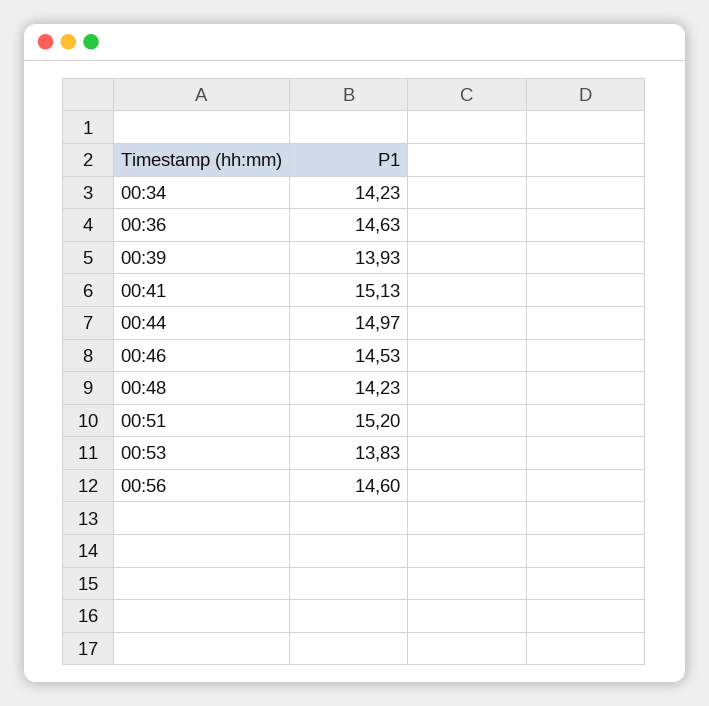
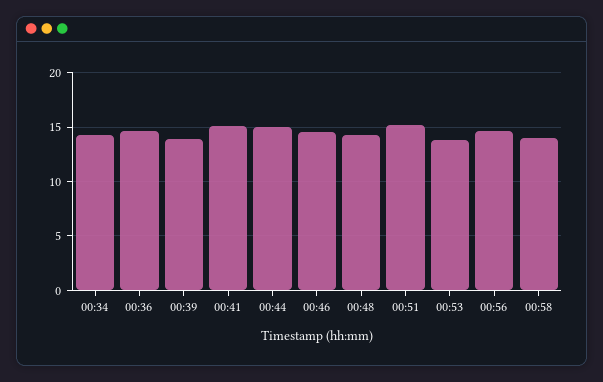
00:58: none -> 14

